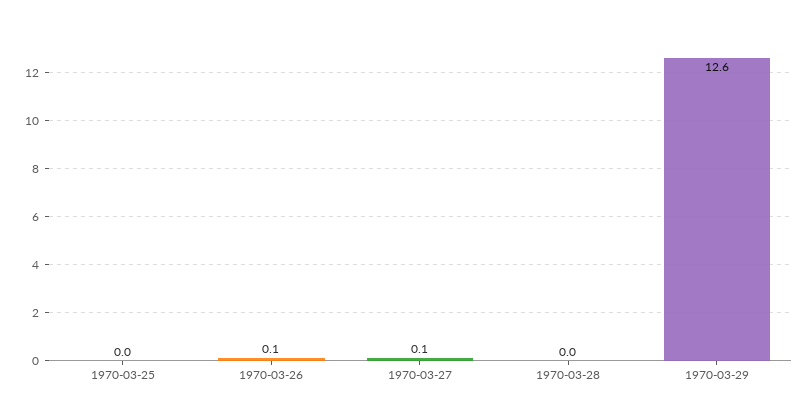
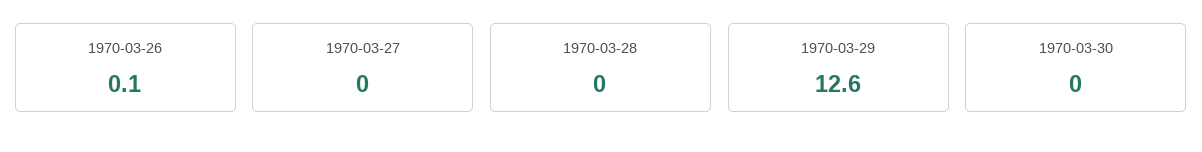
1970-03-25: 0 -> none
1970-03-27: 0.1 -> 0
1970-03-30: none -> 0

